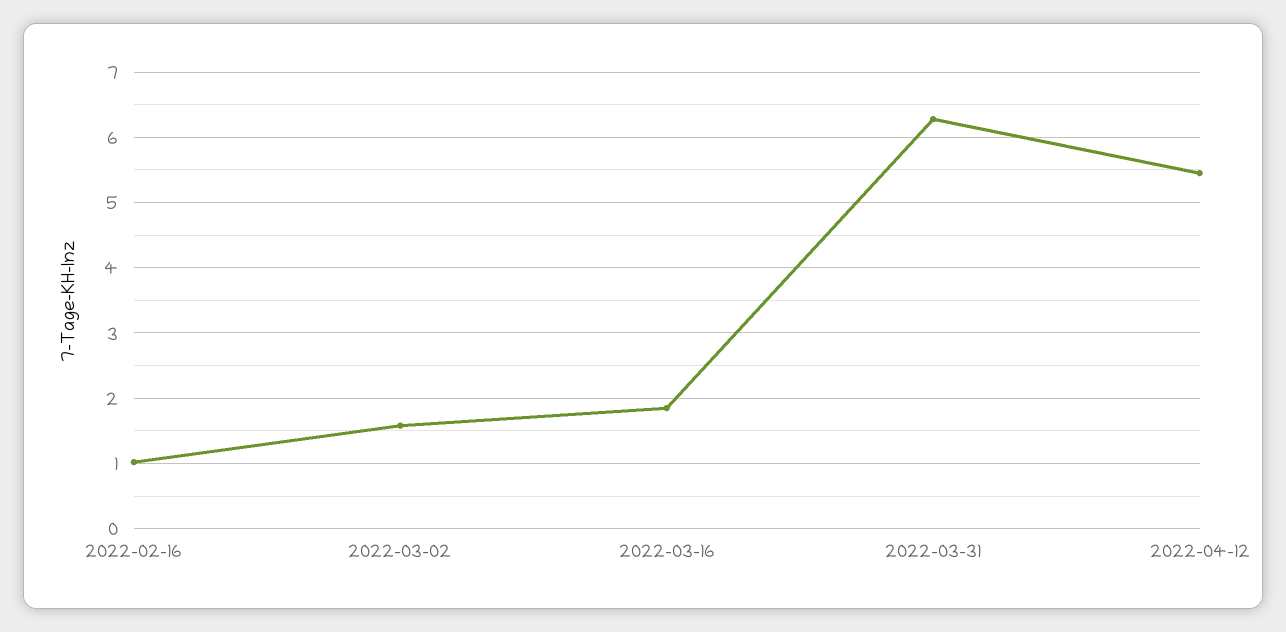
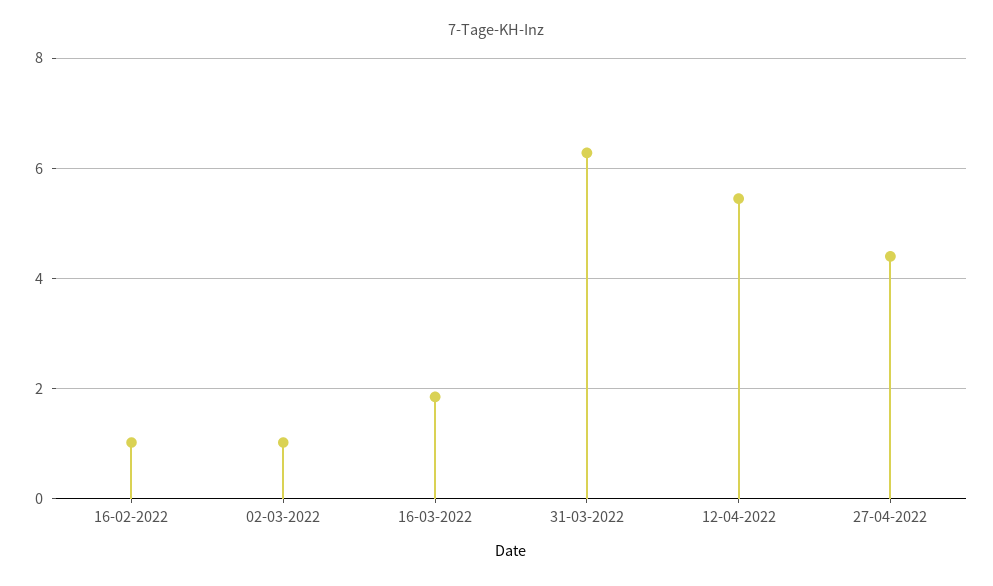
2022-03-02: 1.6 -> 1
27-04-2022: none -> 4.4

